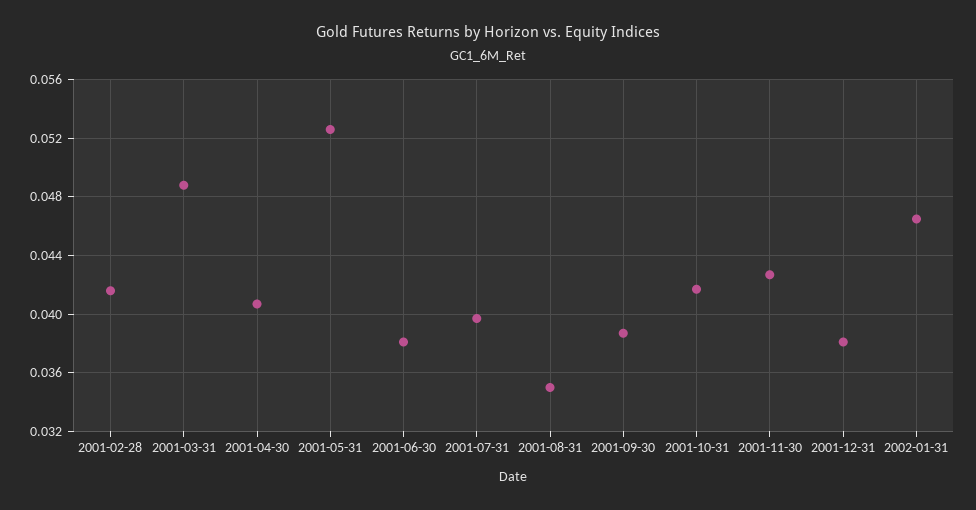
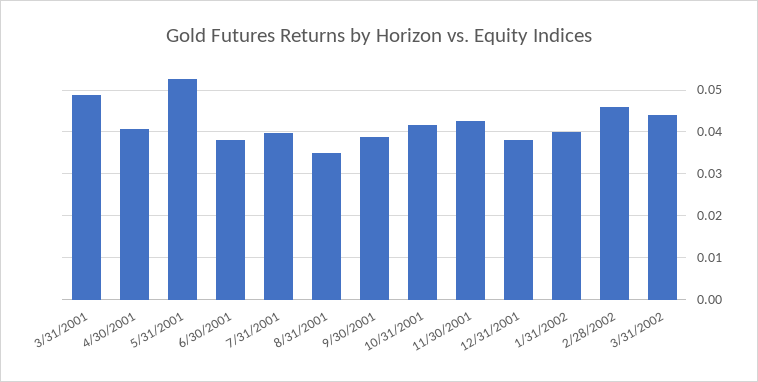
2001-02-28: 0.0415 -> none
2002-01-31: 0.0465 -> 0.04
2/28/2002: none -> 0.046
3/31/2002: none -> 0.044

